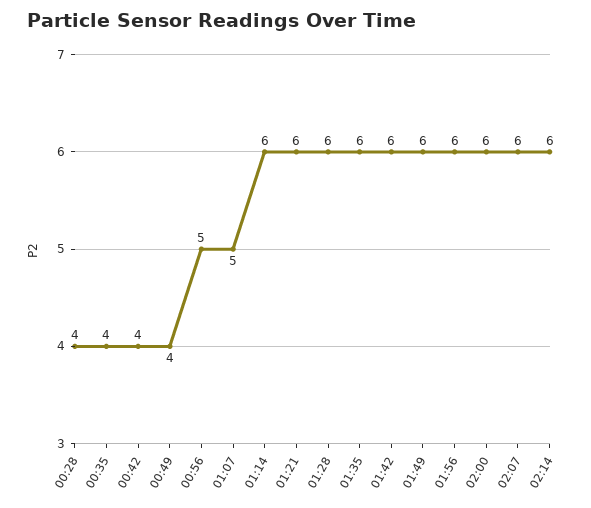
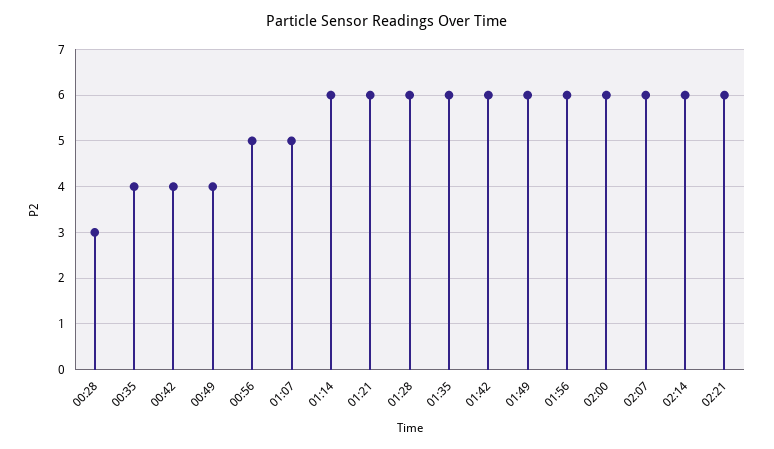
00:28: 4 -> 3
02:21: none -> 6

